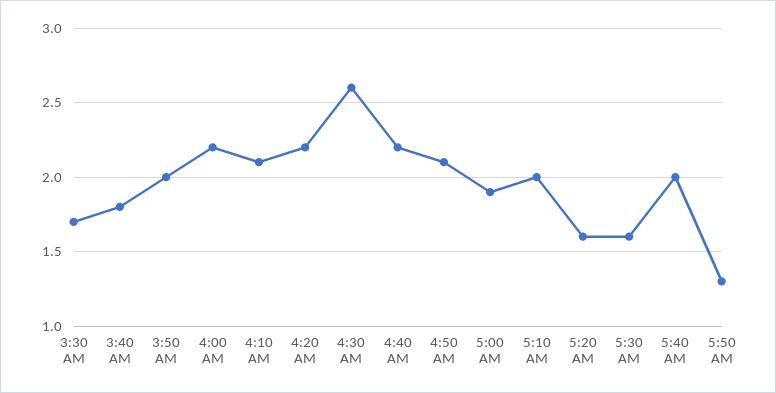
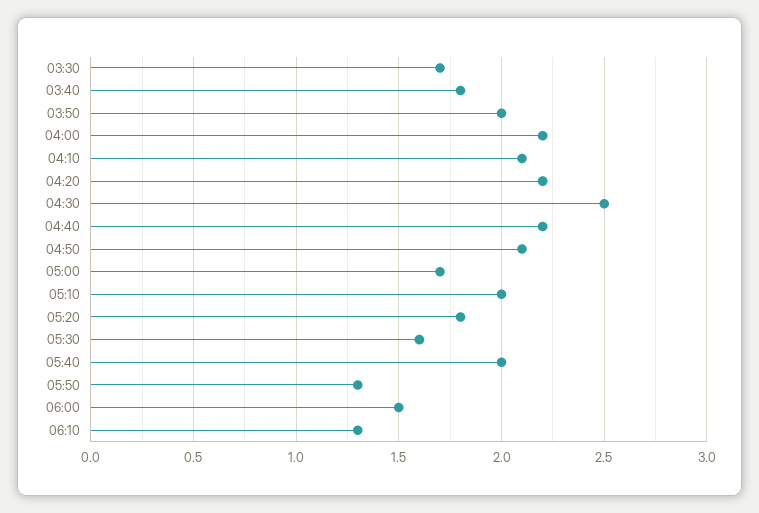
4:30 AM: 2.6 -> 2.5
5:00 AM: 1.9 -> 1.7
5:20 AM: 1.6 -> 1.8
06:00: none -> 1.5
06:10: none -> 1.3

